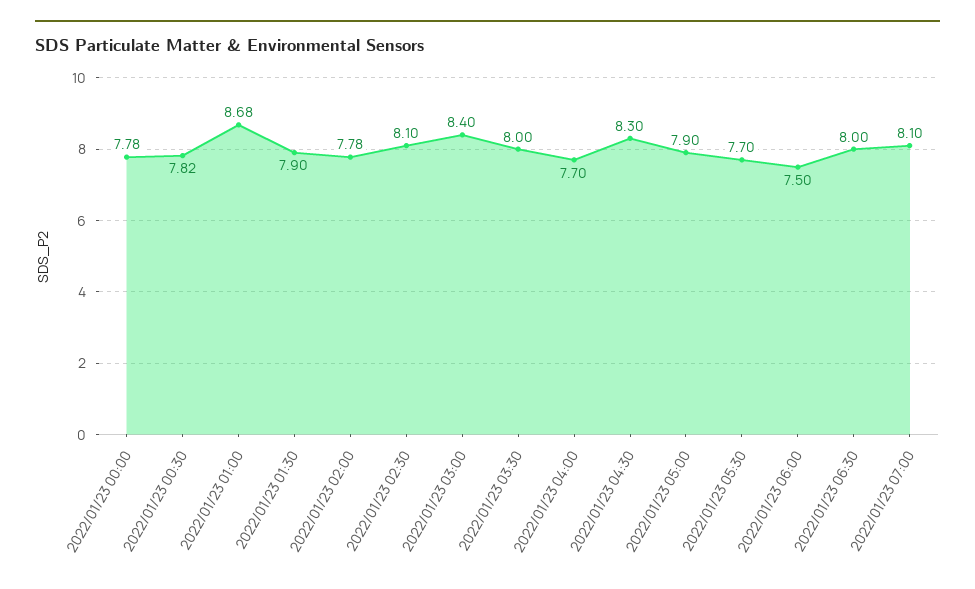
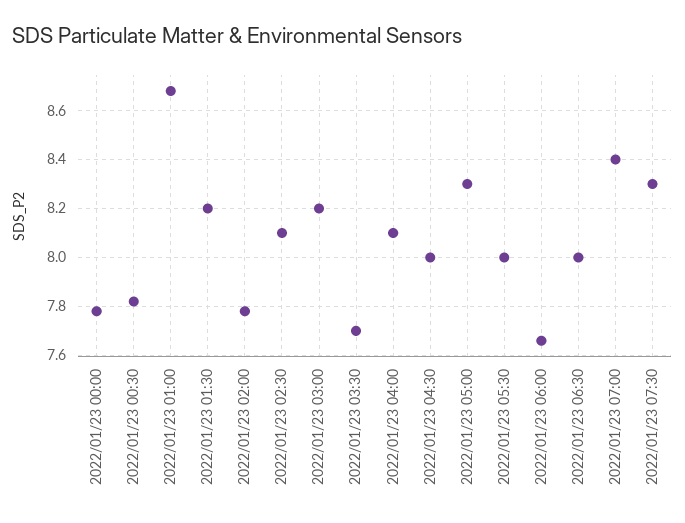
2022/01/23 01:30: 7.9 -> 8.2
2022/01/23 03:00: 8.4 -> 8.2
2022/01/23 03:30: 8 -> 7.7
2022/01/23 04:00: 7.7 -> 8.1
2022/01/23 04:30: 8.3 -> 8
2022/01/23 05:00: 7.9 -> 8.3
2022/01/23 05:30: 7.7 -> 8
2022/01/23 06:00: 7.5 -> 7.65
2022/01/23 07:00: 8.1 -> 8.4
2022/01/23 07:30: none -> 8.3

